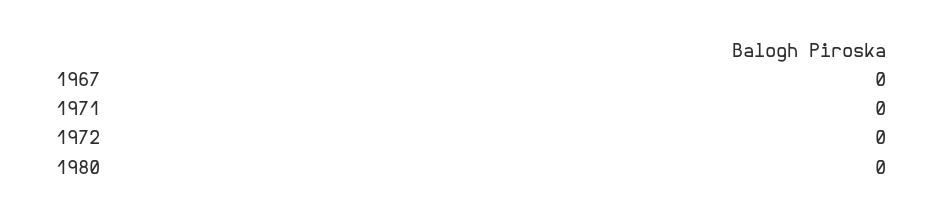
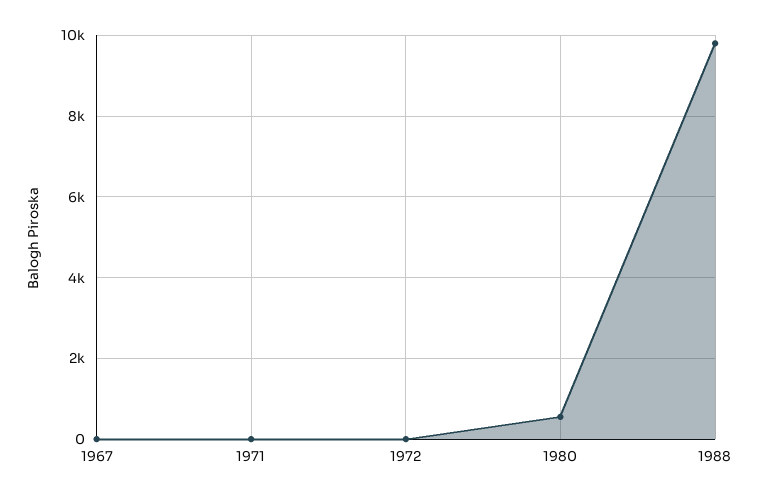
1980: 0 -> 600
1988: none -> 9800

